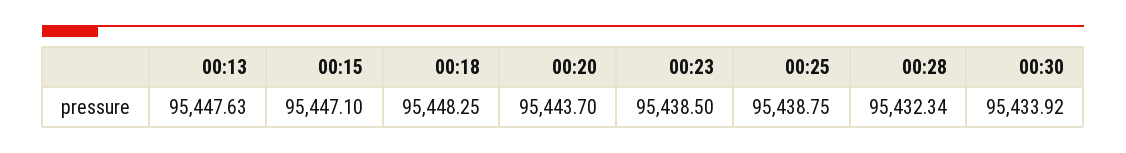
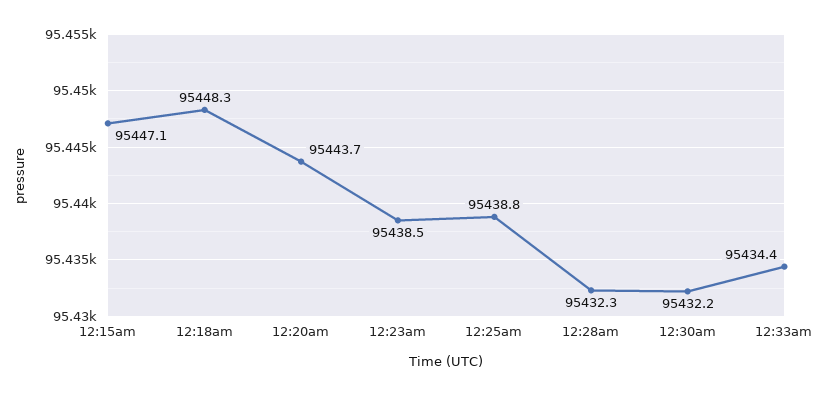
00:13: 95447.63 -> none
00:30: 95433.92 -> 95432.2
12:33am: none -> 95434.4

